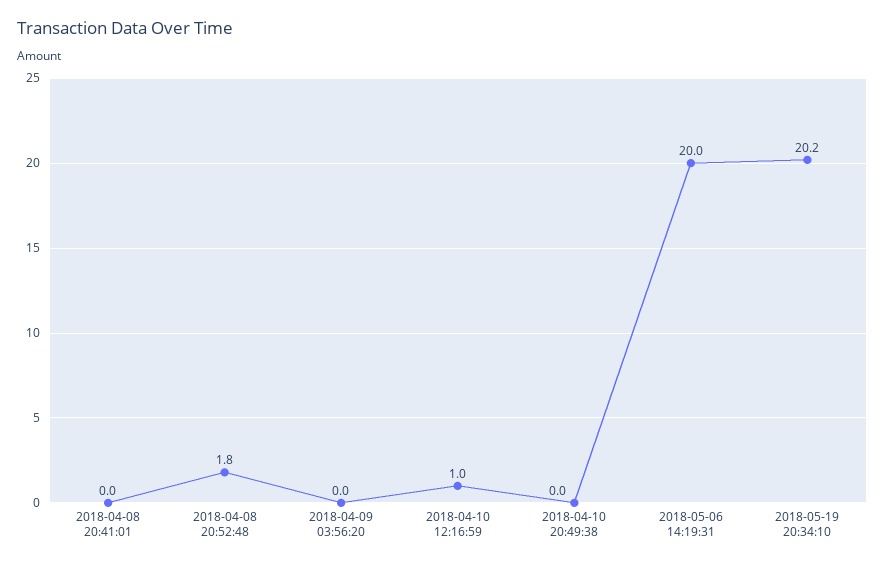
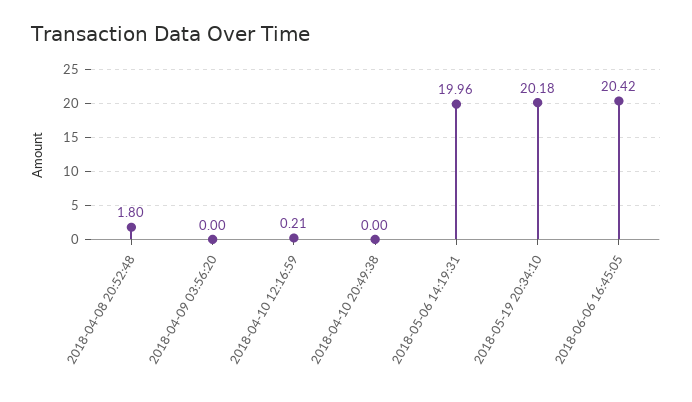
2018-04-08 20:41:01: 0 -> none
2018-04-10 12:16:59: 1 -> 0.21
2018-06-06 16:45:05: none -> 20.42

